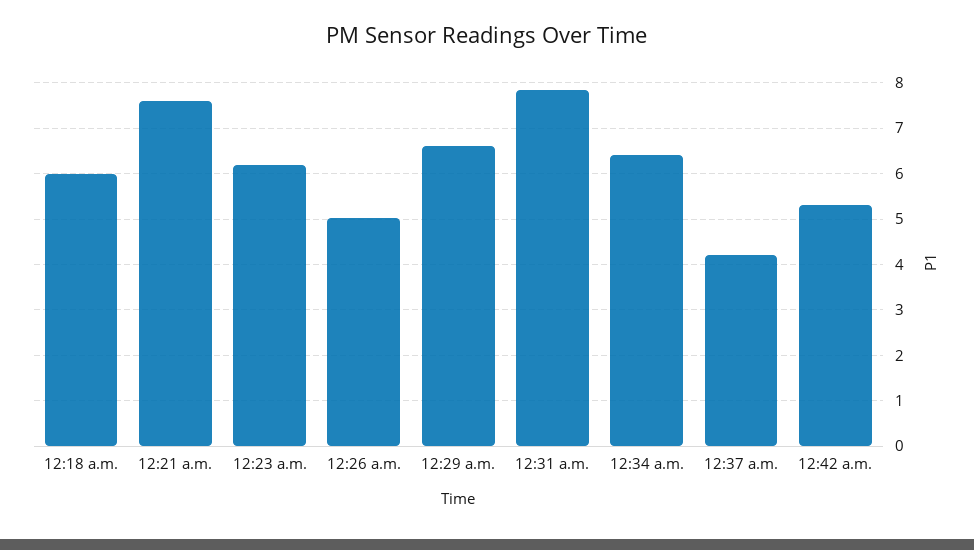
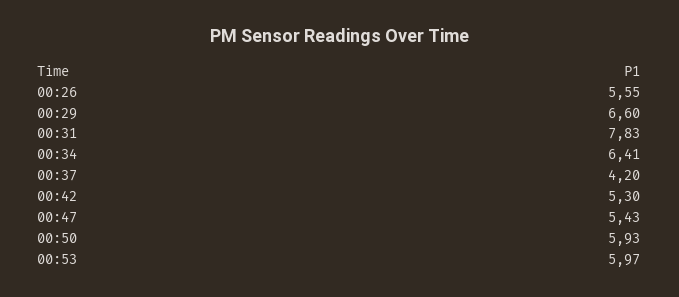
12:18 a.m.: 6 -> none
12:21 a.m.: 7.6 -> none
12:23 a.m.: 6.2 -> none
12:26 a.m.: 5 -> 5.55
00:47: none -> 5.43
00:50: none -> 5.93
00:53: none -> 5.97

